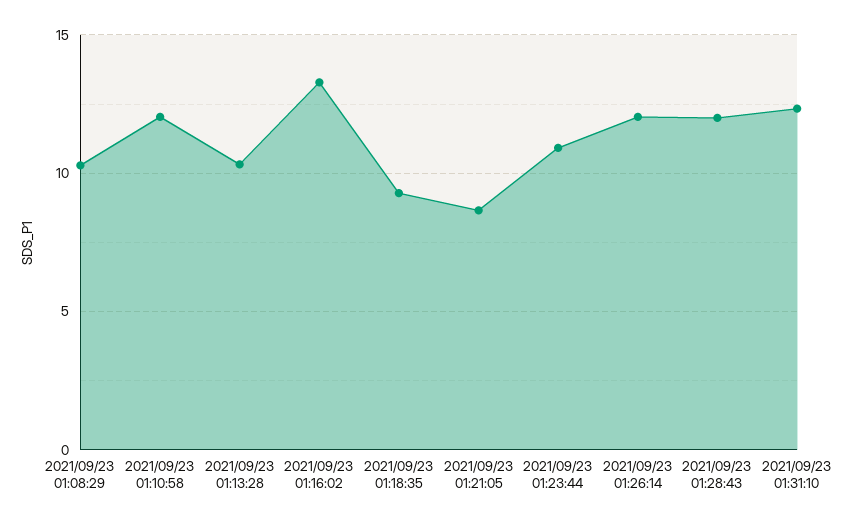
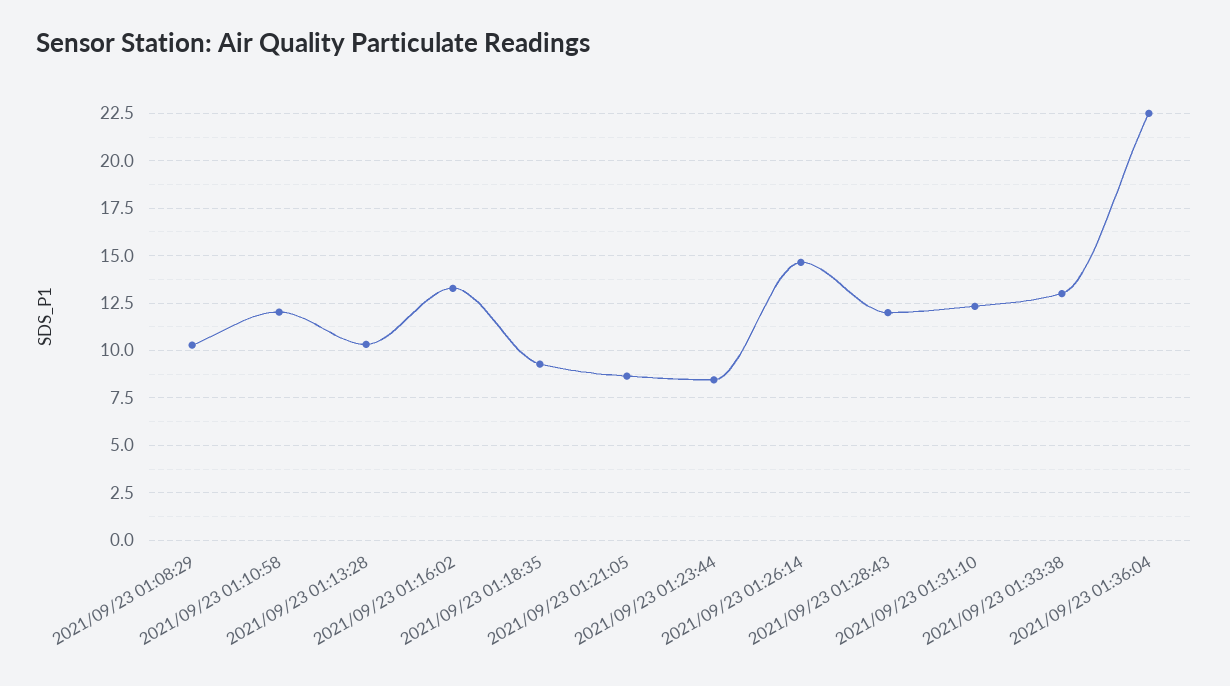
2021/09/23 01:23:44: 11 -> 8.5
2021/09/23 01:26:14: 12 -> 14.5
2021/09/23 01:33:38: none -> 13
2021/09/23 01:36:04: none -> 22.5

